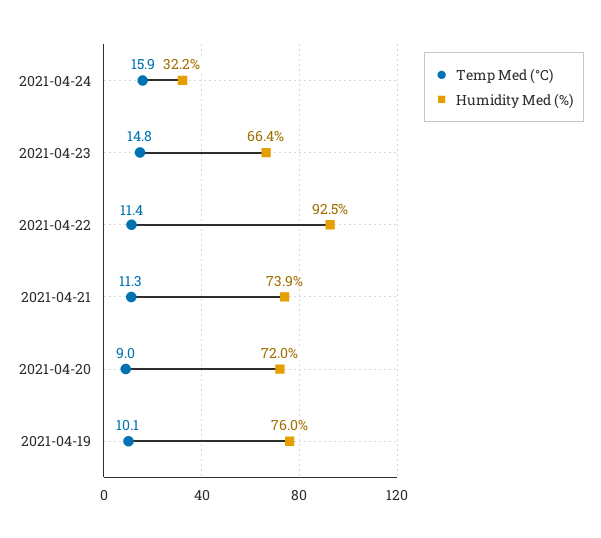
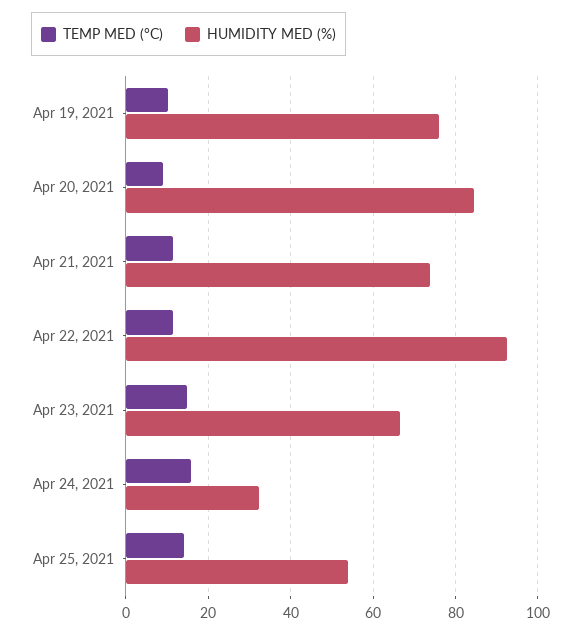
Humidity Med (%), 2021-04-20: 72 -> 84
Temp Med (°C), Apr 25, 2021: none -> 14
Humidity Med (%), Apr 25, 2021: none -> 54

